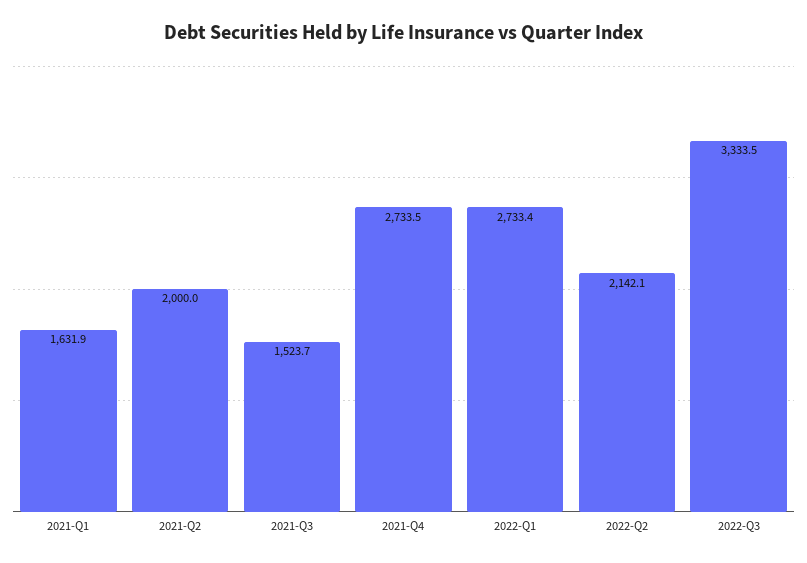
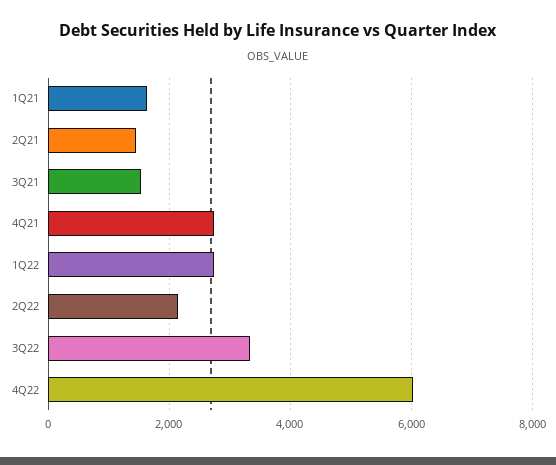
2021-Q2: 2000 -> 1400
4Q22: none -> 6000

